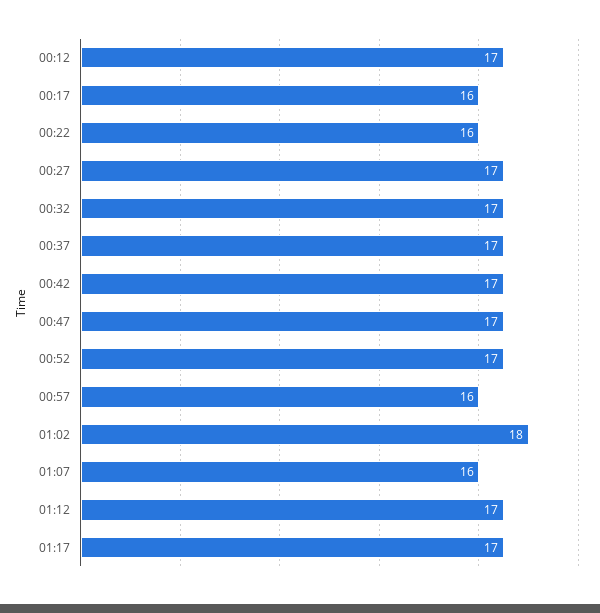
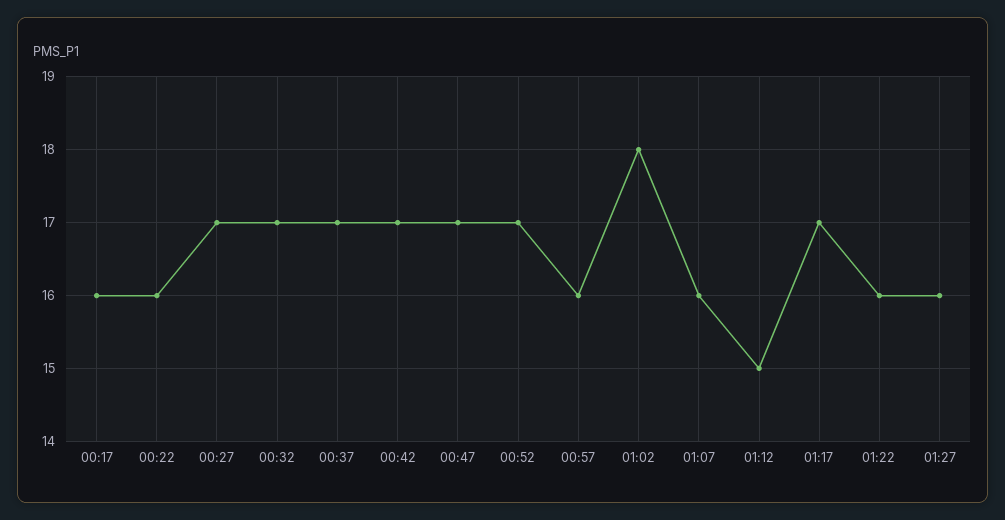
00:12: 17 -> none
01:12: 17 -> 15
01:22: none -> 16
01:27: none -> 16

